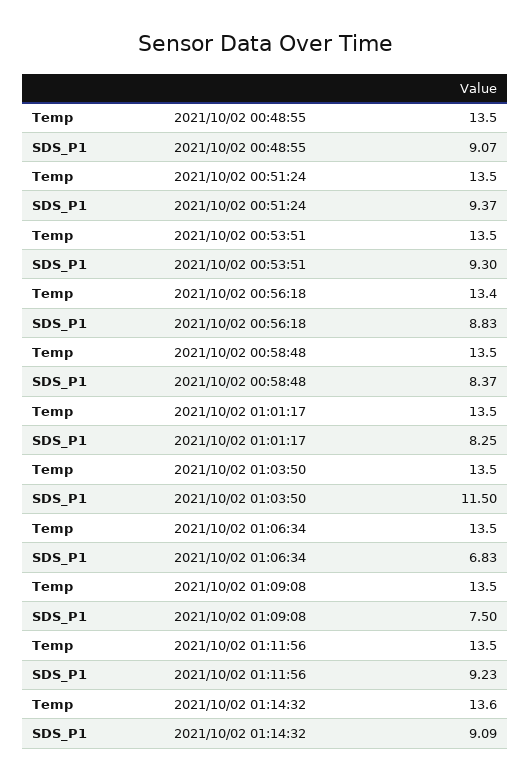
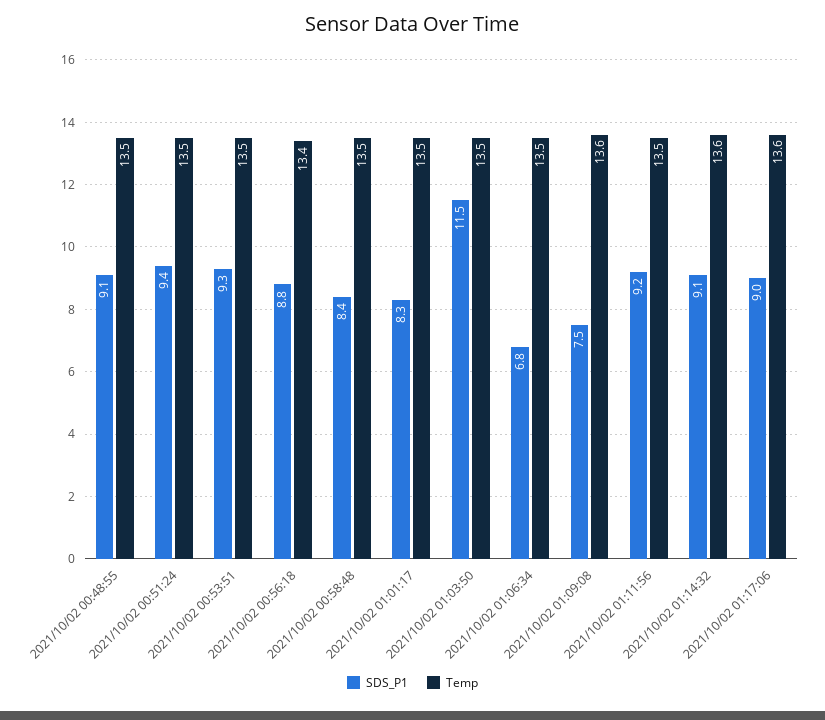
Temp, 2021/10/02 01:09:08: 13.5 -> 13.6
SDS_P1, 2021/10/02 01:17:06: none -> 9
Temp, 2021/10/02 01:17:06: none -> 13.6

